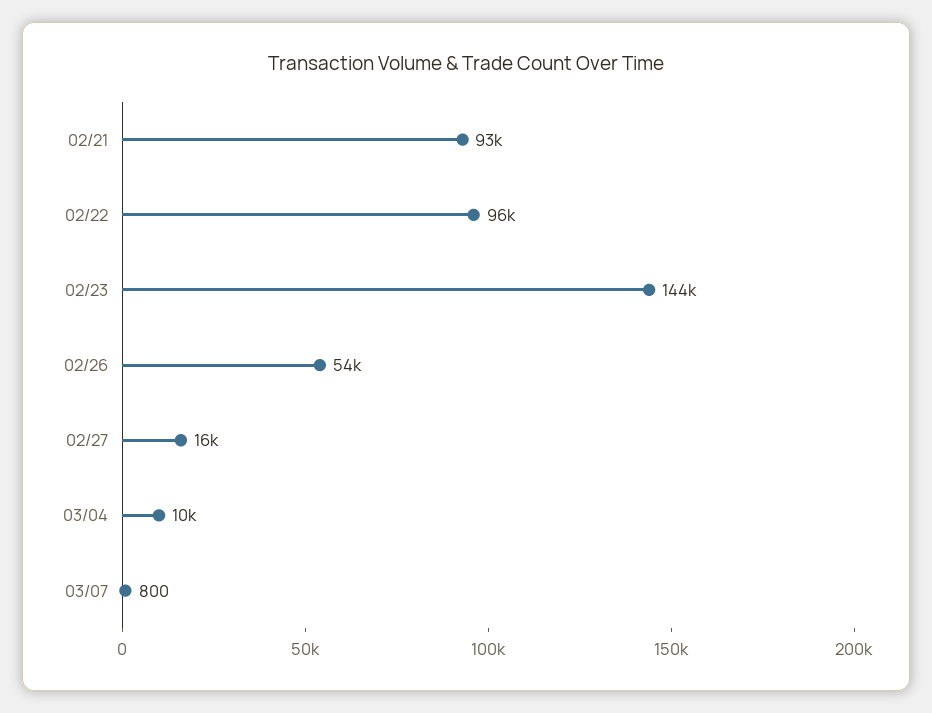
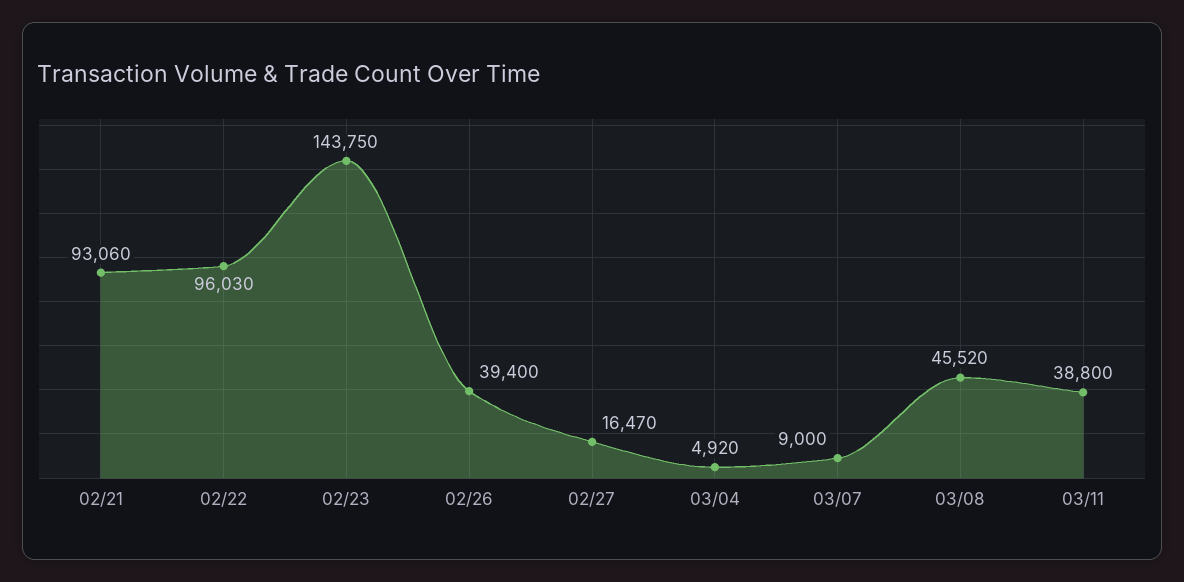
02/26: 54000 -> 39400
03/04: 10000 -> 4920
03/07: 800 -> 9000
03/08: none -> 45520
03/11: none -> 38800

